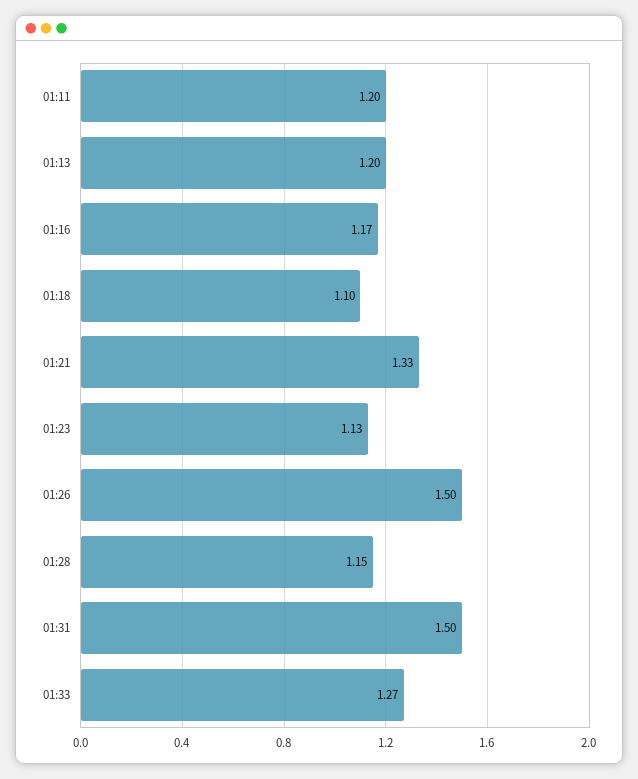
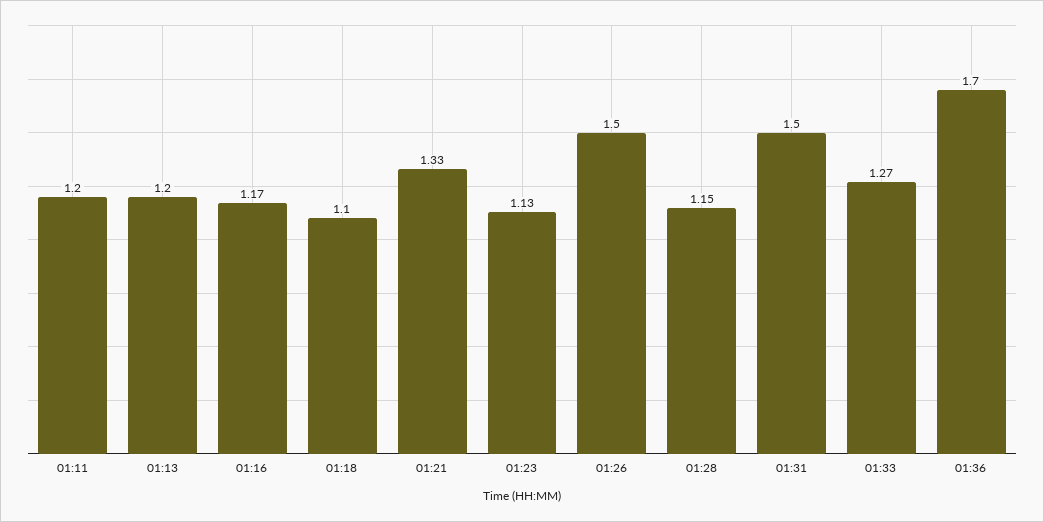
01:36: none -> 1.7

